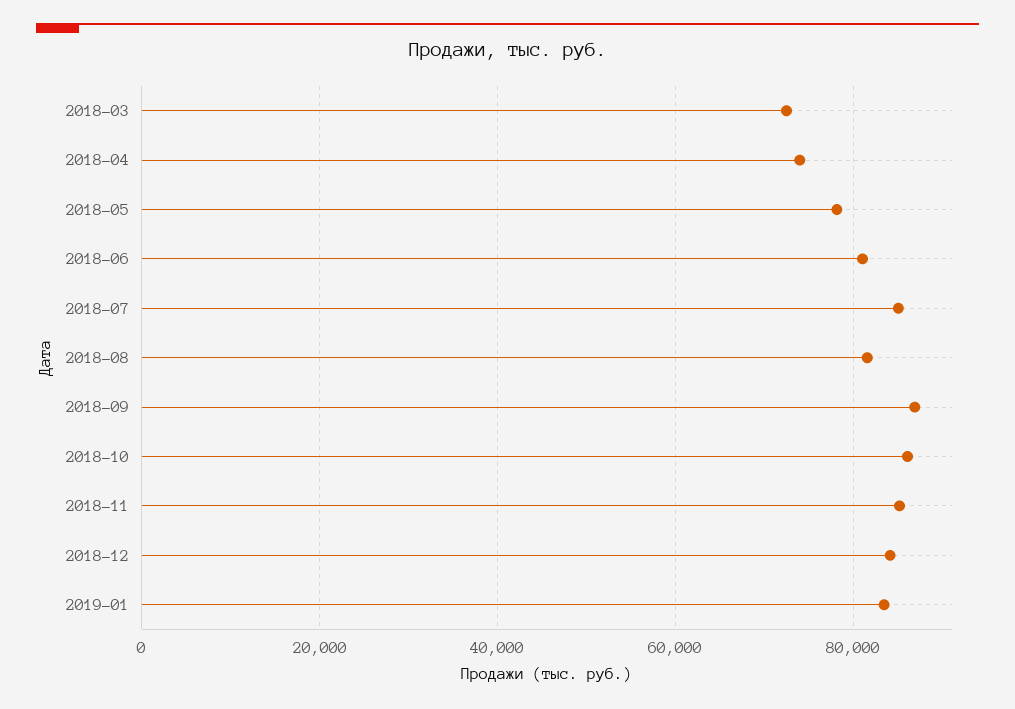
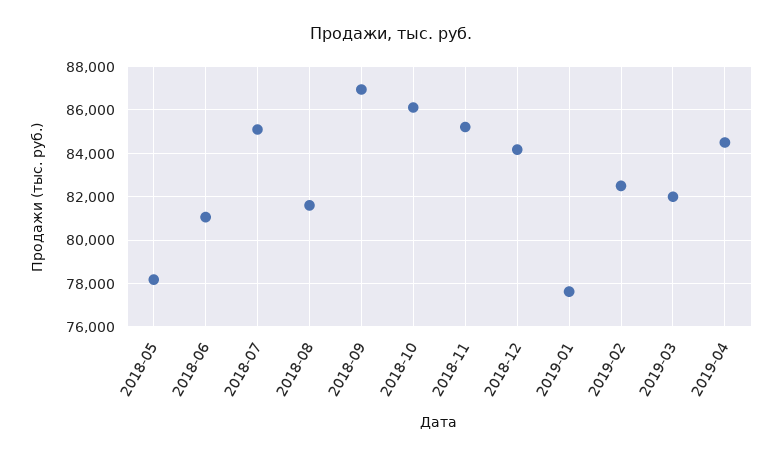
2018-03: 72000 -> none
2018-04: 74000 -> none
2019-01: 84000 -> 77500
2019-02: none -> 82500
2019-03: none -> 82000
2019-04: none -> 84500

